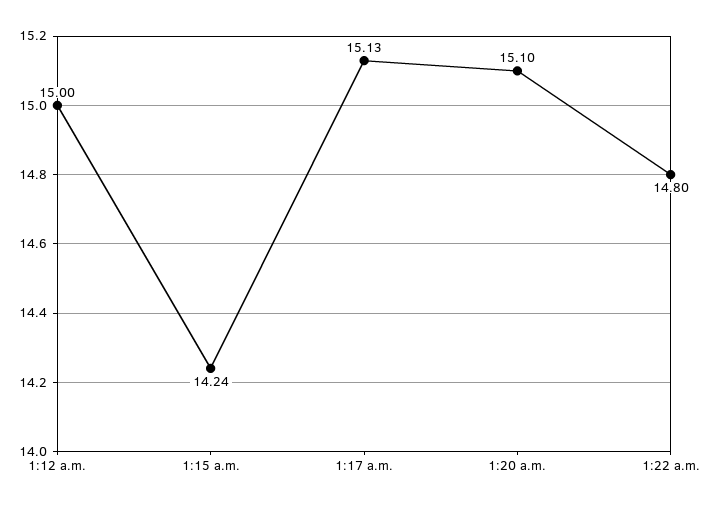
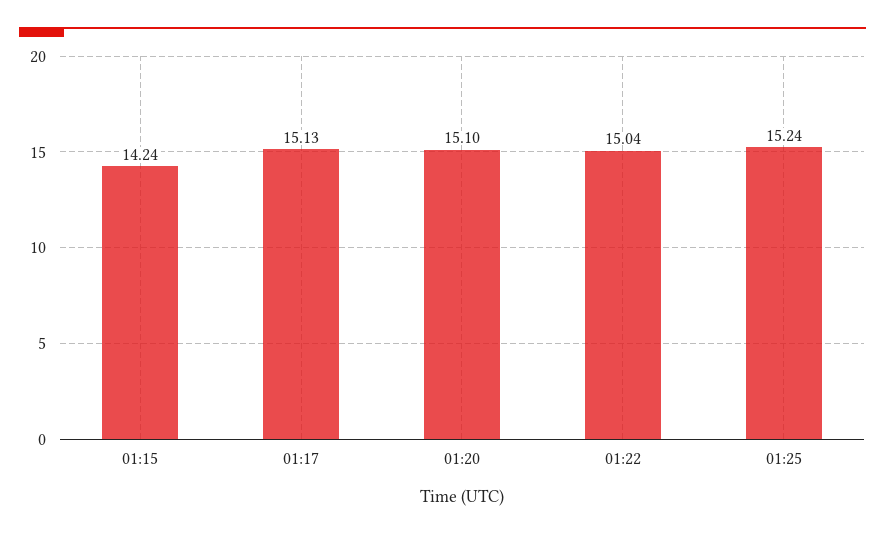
1:12 a.m.: 15 -> none
1:22 a.m.: 14.8 -> 15.04
01:25: none -> 15.24

